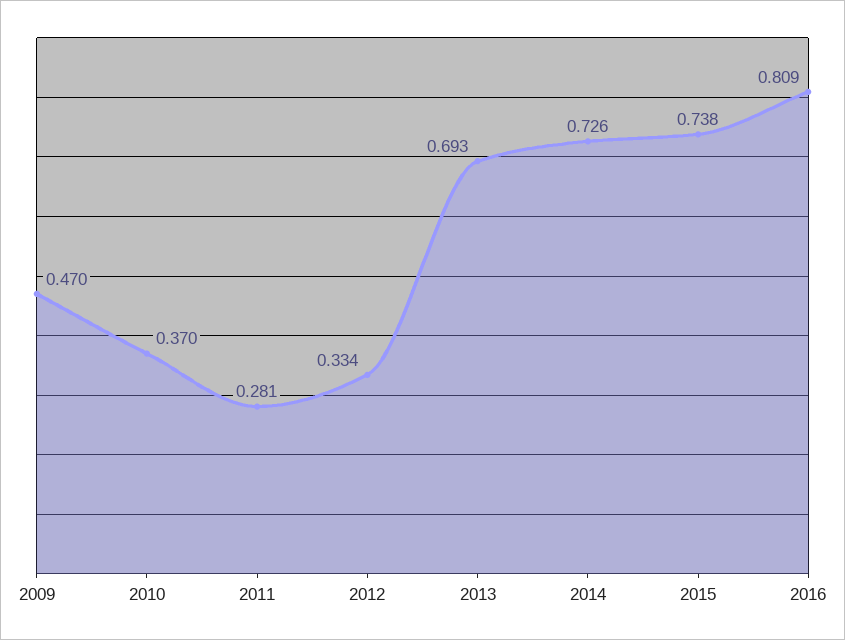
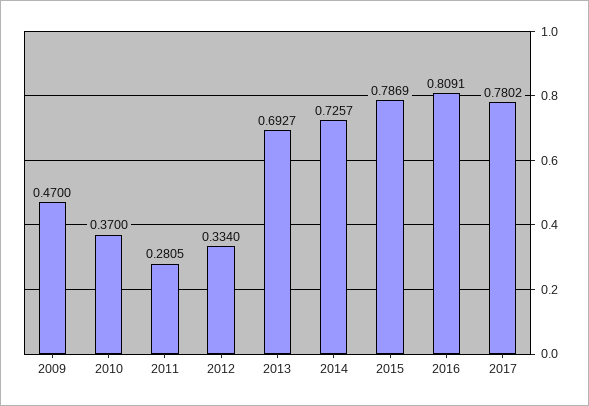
2015: 0.738 -> 0.7869
2017: none -> 0.7802

